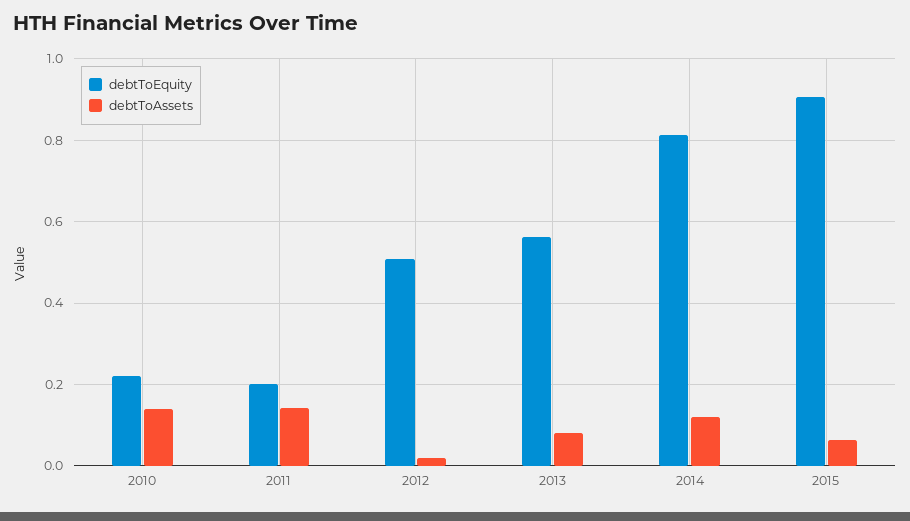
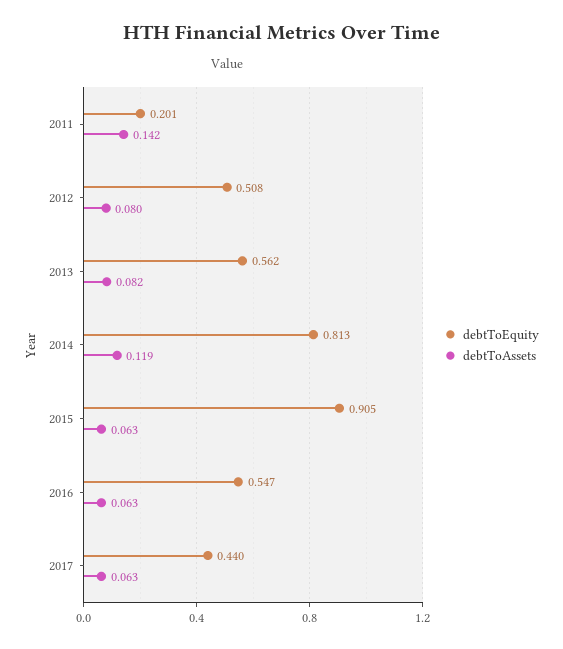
debtToEquity, 2010: 0.22 -> none
debtToAssets, 2010: 0.14 -> none
debtToAssets, 2012: 0.02 -> 0.08
debtToEquity, 2016: none -> 0.547
debtToAssets, 2016: none -> 0.063
debtToEquity, 2017: none -> 0.44
debtToAssets, 2017: none -> 0.063

